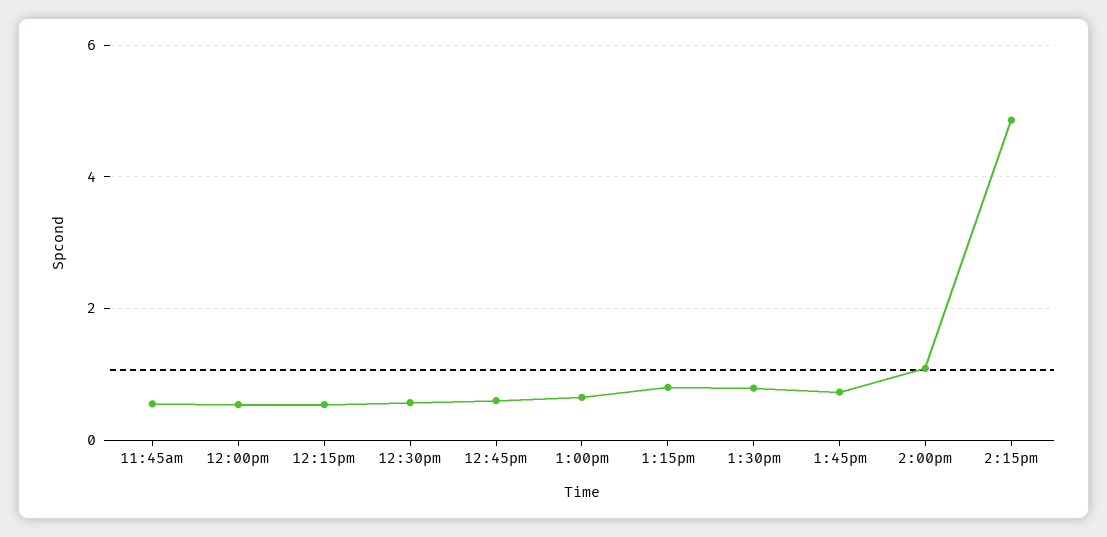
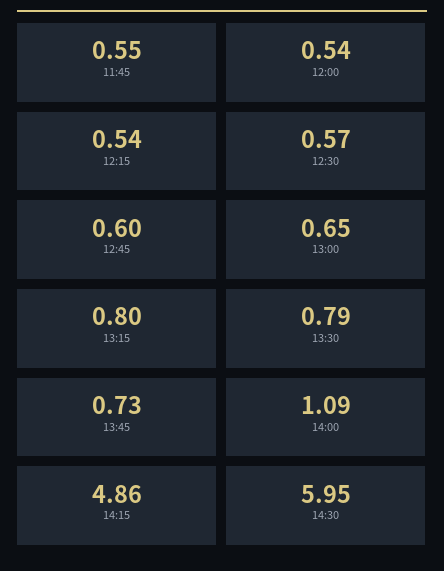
14:30: none -> 5.95

